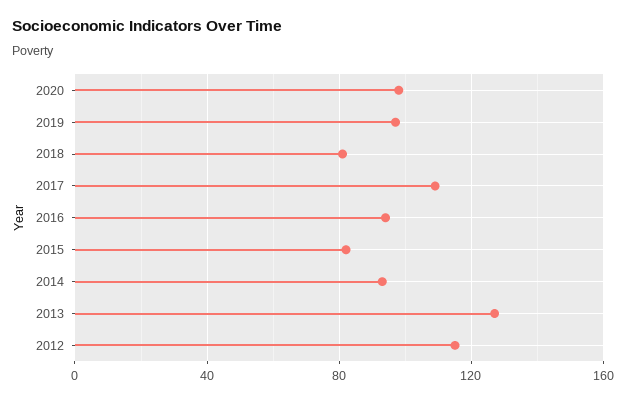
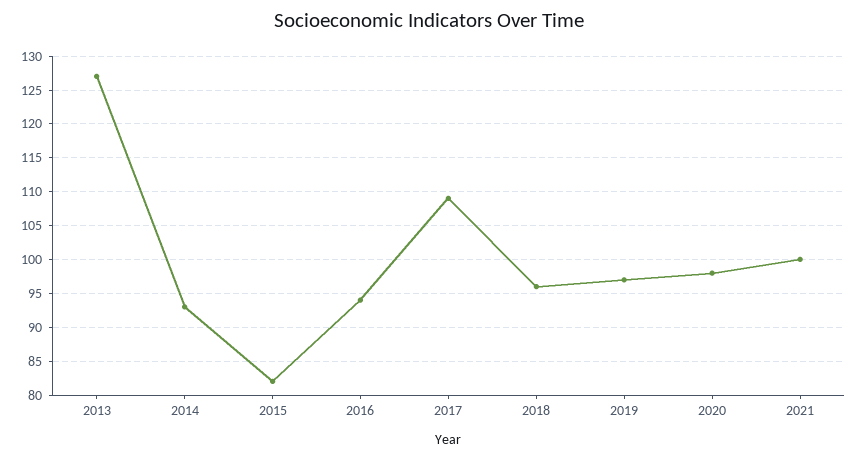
2018: 80 -> 96
2012: 115 -> none
2021: none -> 100

